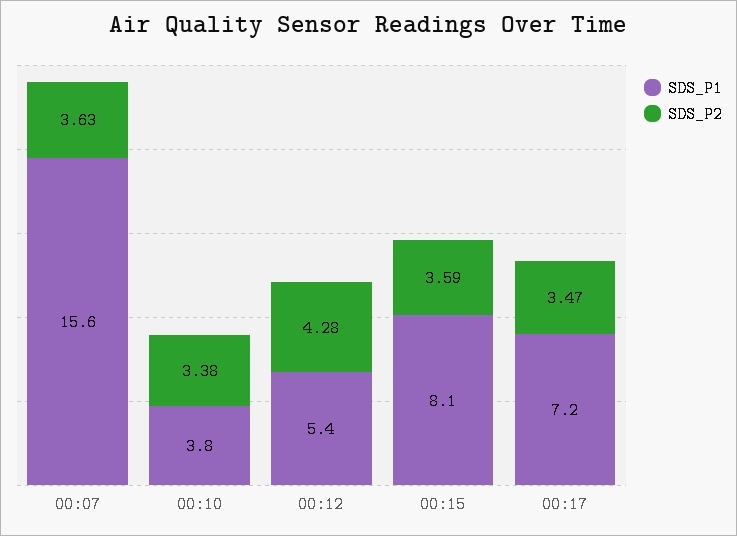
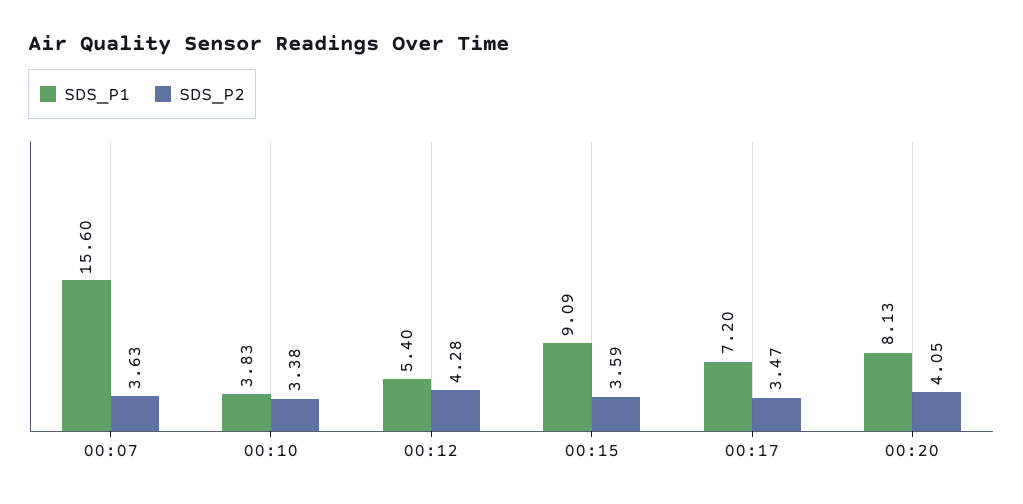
SDS_P1, 00:15: 8.1 -> 9.09
SDS_P1, 00:20: none -> 8.13
SDS_P2, 00:20: none -> 4.05

